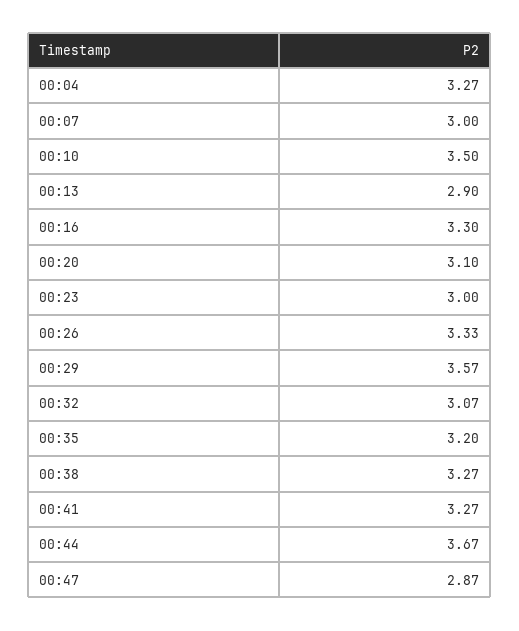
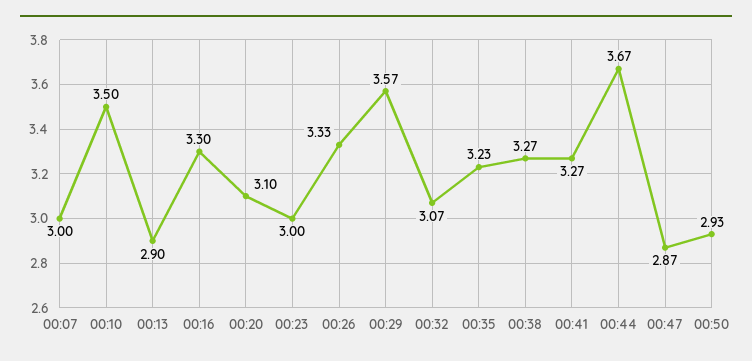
00:04: 3.27 -> none
00:35: 3.2 -> 3.23
00:50: none -> 2.93

